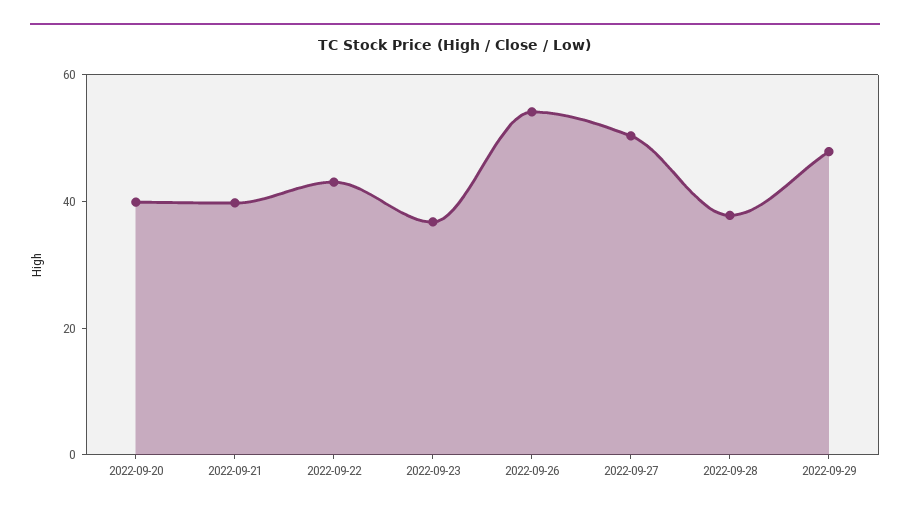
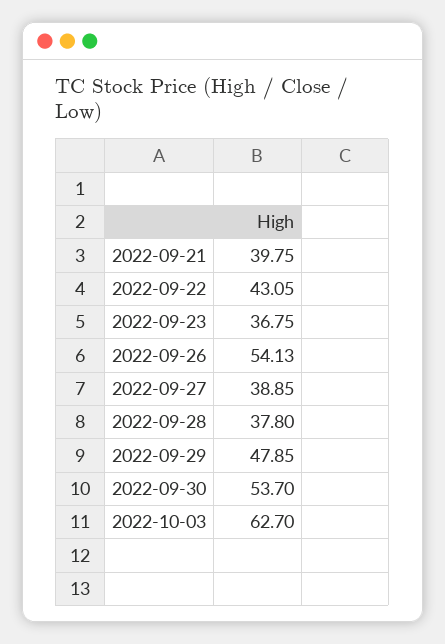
2022-09-20: 40 -> none
2022-09-27: 50 -> 38.85
2022-09-30: none -> 53.7
2022-10-03: none -> 62.7

